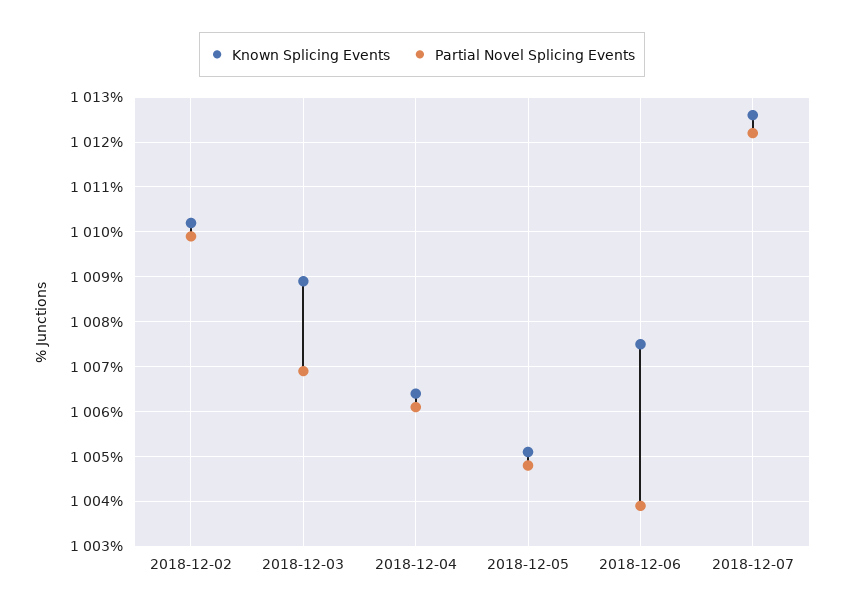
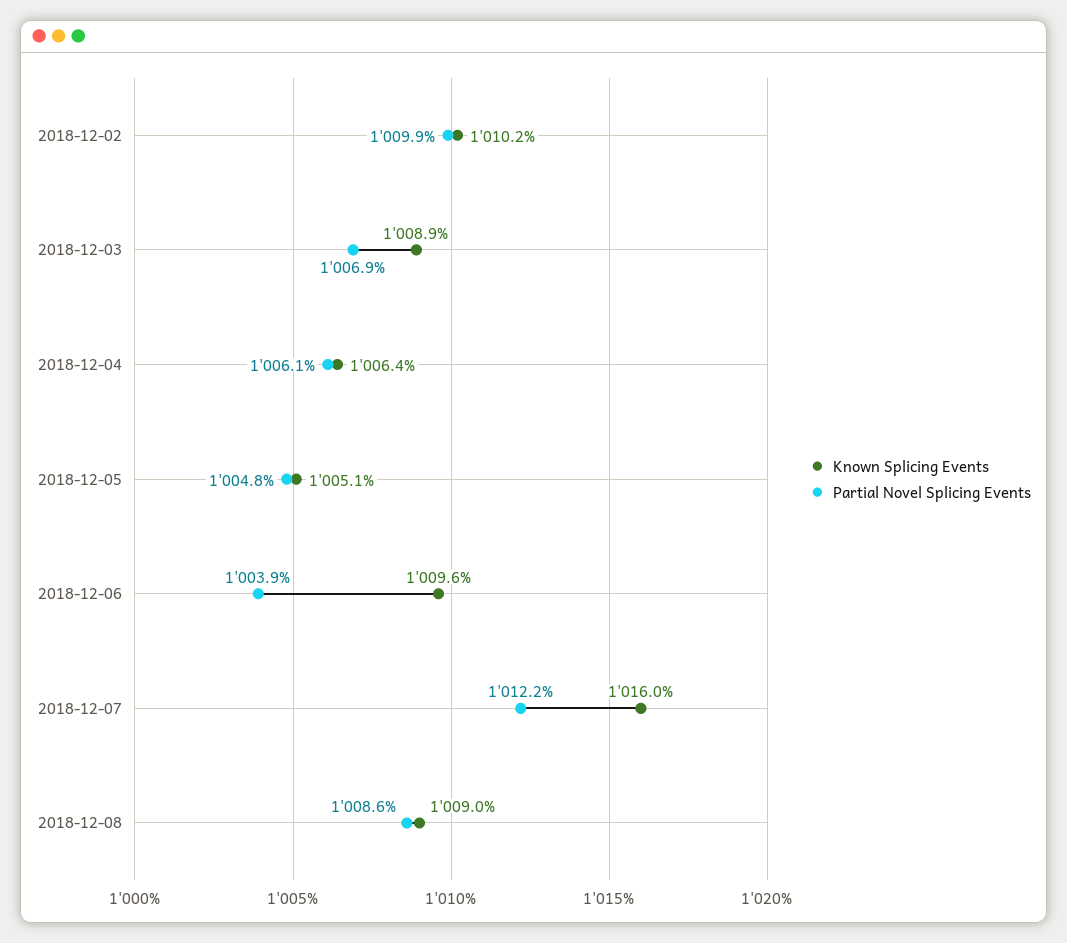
Known Splicing Events, 2018-12-06: 1007.5 -> 1009.6
Known Splicing Events, 2018-12-07: 1012.5 -> 1016
Known Splicing Events, 2018-12-08: none -> 1009
Partial Novel Splicing Events, 2018-12-08: none -> 1008.6

